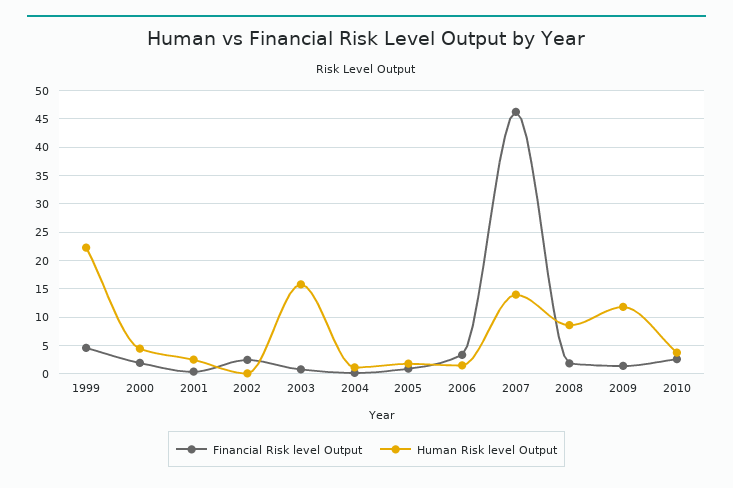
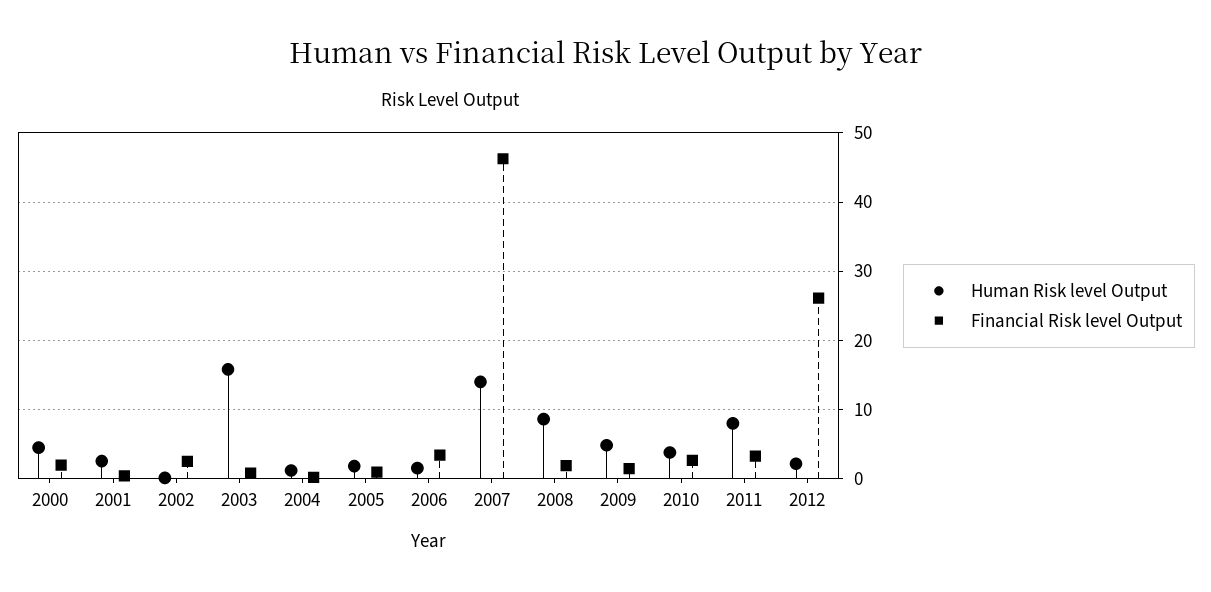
Financial Risk level Output, 1999: 5 -> none
Human Risk level Output, 1999: 22.5 -> none
Human Risk level Output, 2009: 12.5 -> 5
Human Risk level Output, 2011: none -> 8
Financial Risk level Output, 2011: none -> 3
Human Risk level Output, 2012: none -> 2
Financial Risk level Output, 2012: none -> 26

